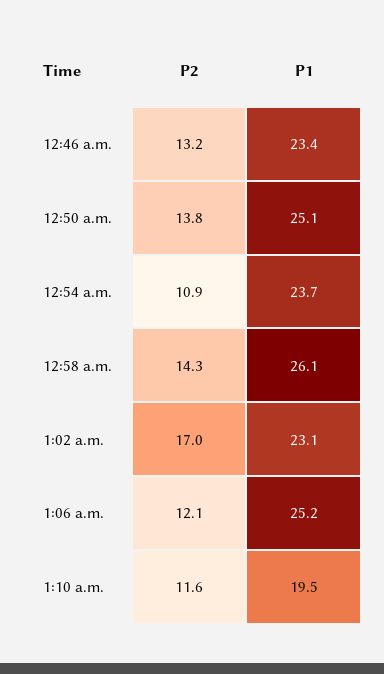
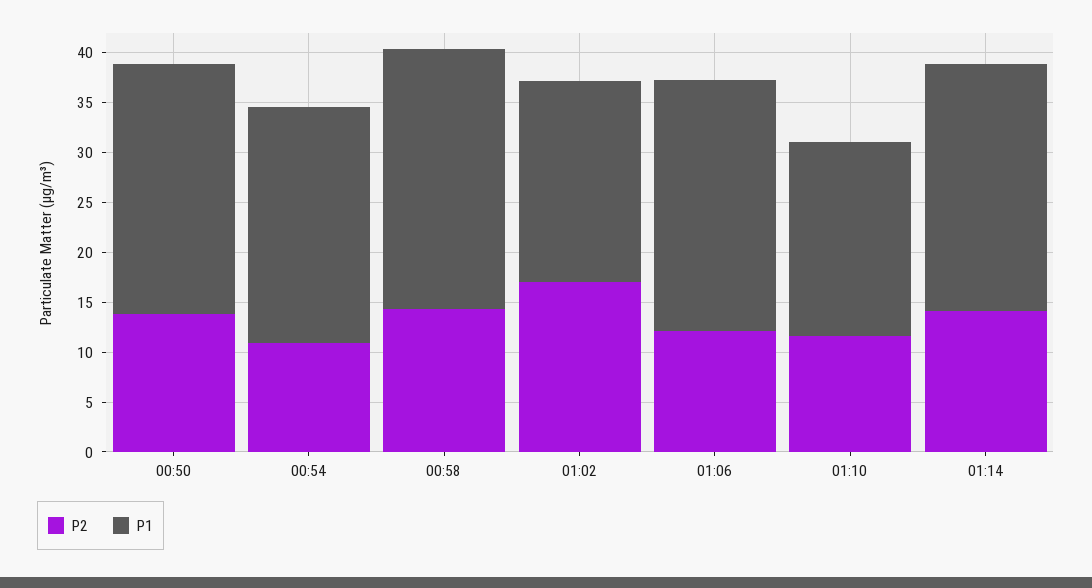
P2, 12:46 a.m.: 13.2 -> none
P1, 12:46 a.m.: 23.4 -> none
P1, 1:02 a.m.: 23.1 -> 20
P2, 01:14: none -> 14
P1, 01:14: none -> 25

